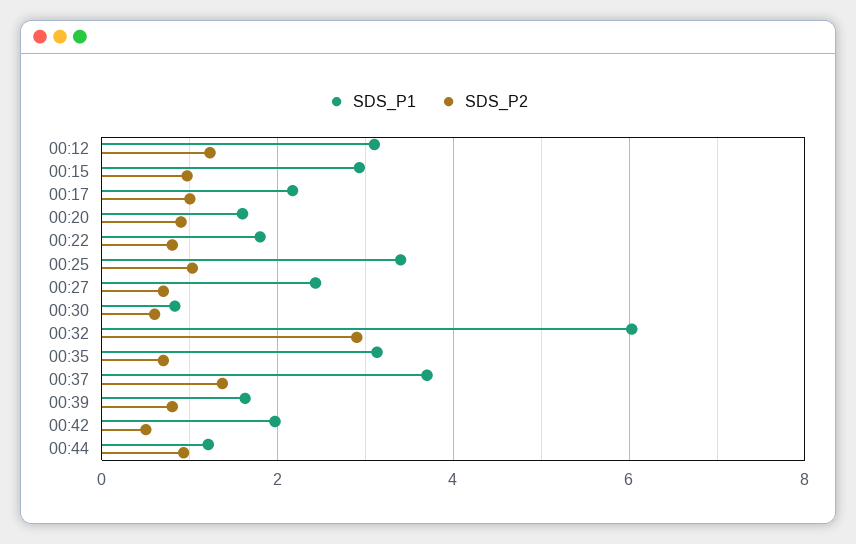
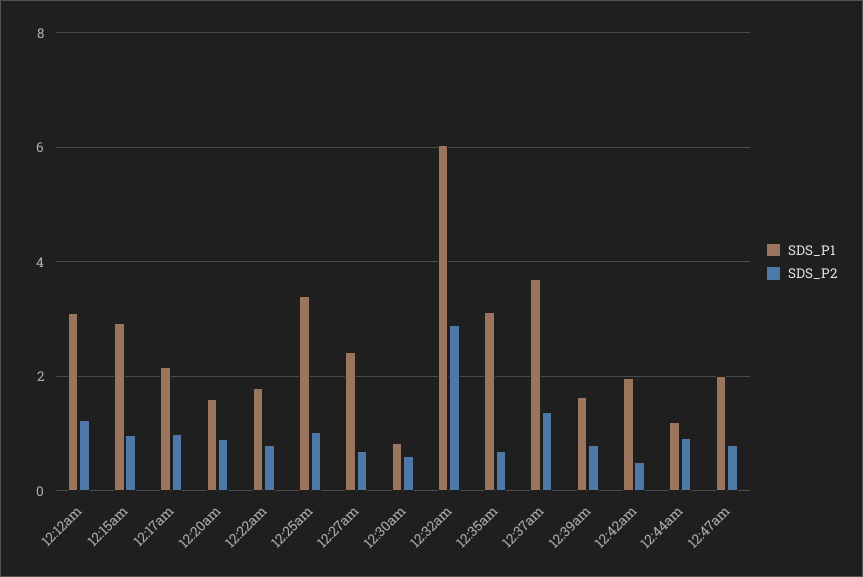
SDS_P1, 12:47am: none -> 2
SDS_P2, 12:47am: none -> 0.8

